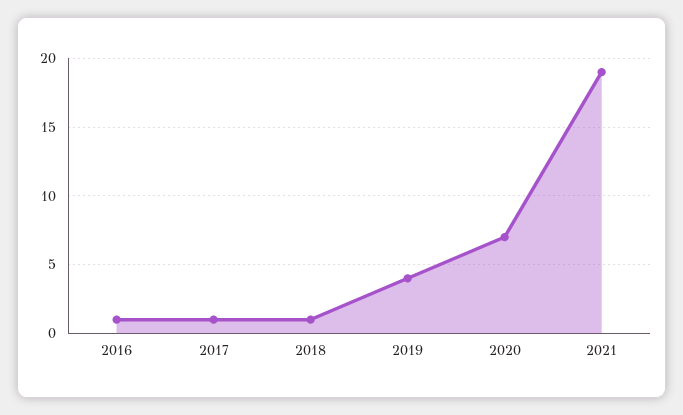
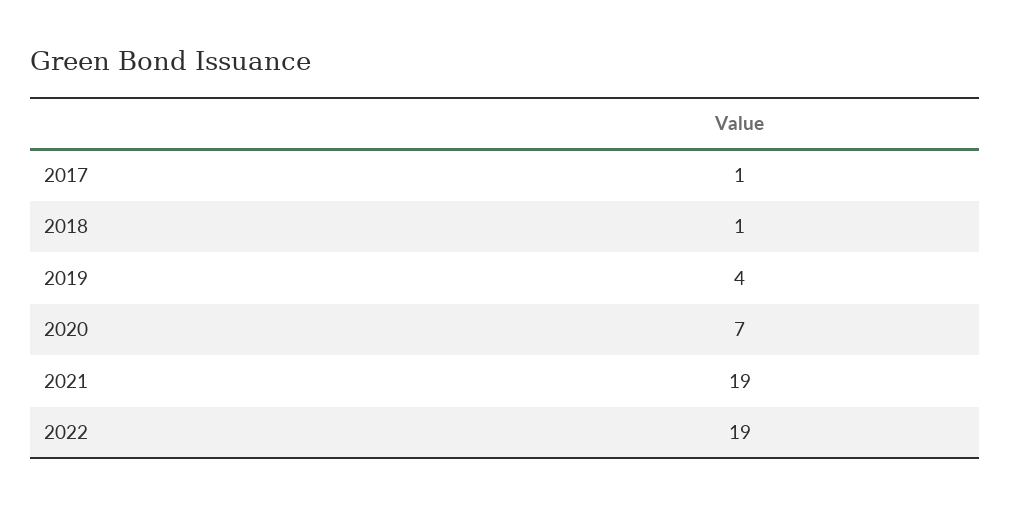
2016: 1 -> none
2022: none -> 19

